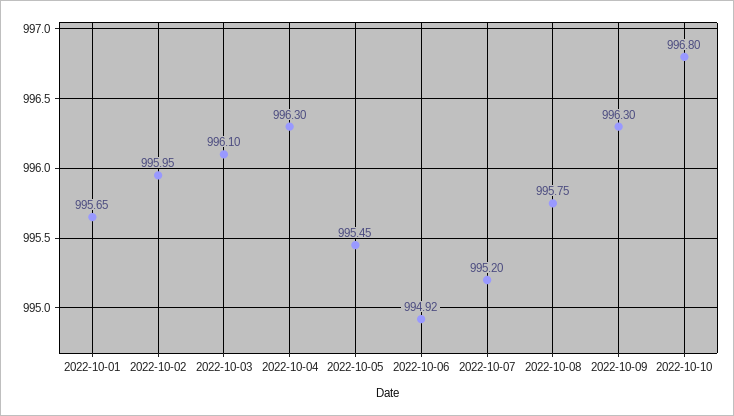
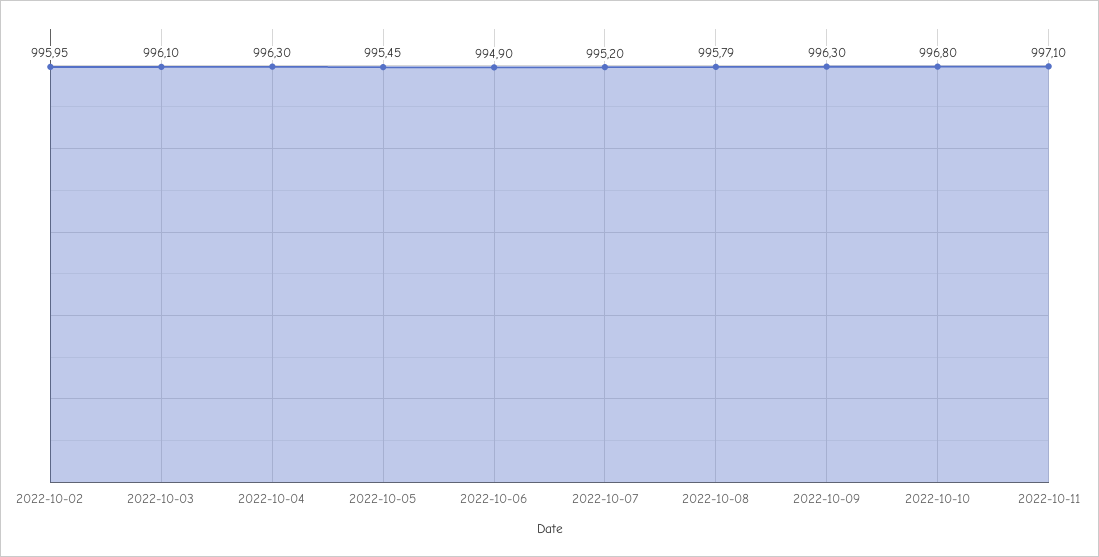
2022-10-01: 995.65 -> none
2022-10-06: 994.92 -> 994.9
2022-10-08: 995.75 -> 995.79
2022-10-11: none -> 997.1

